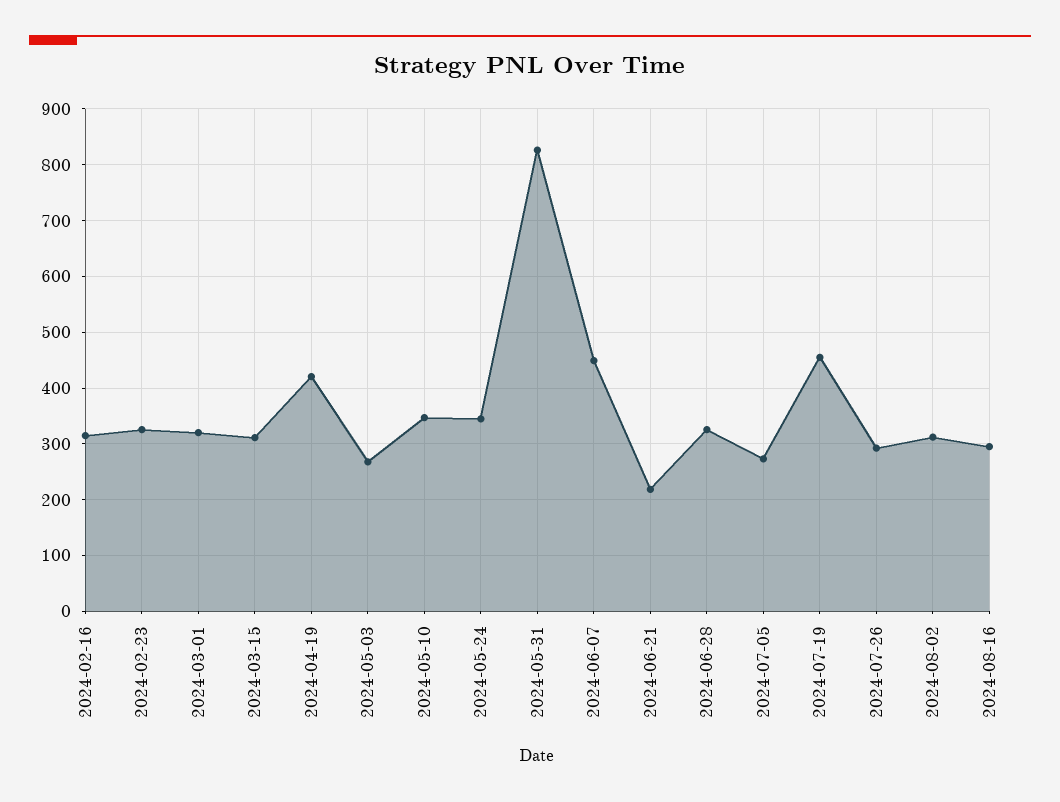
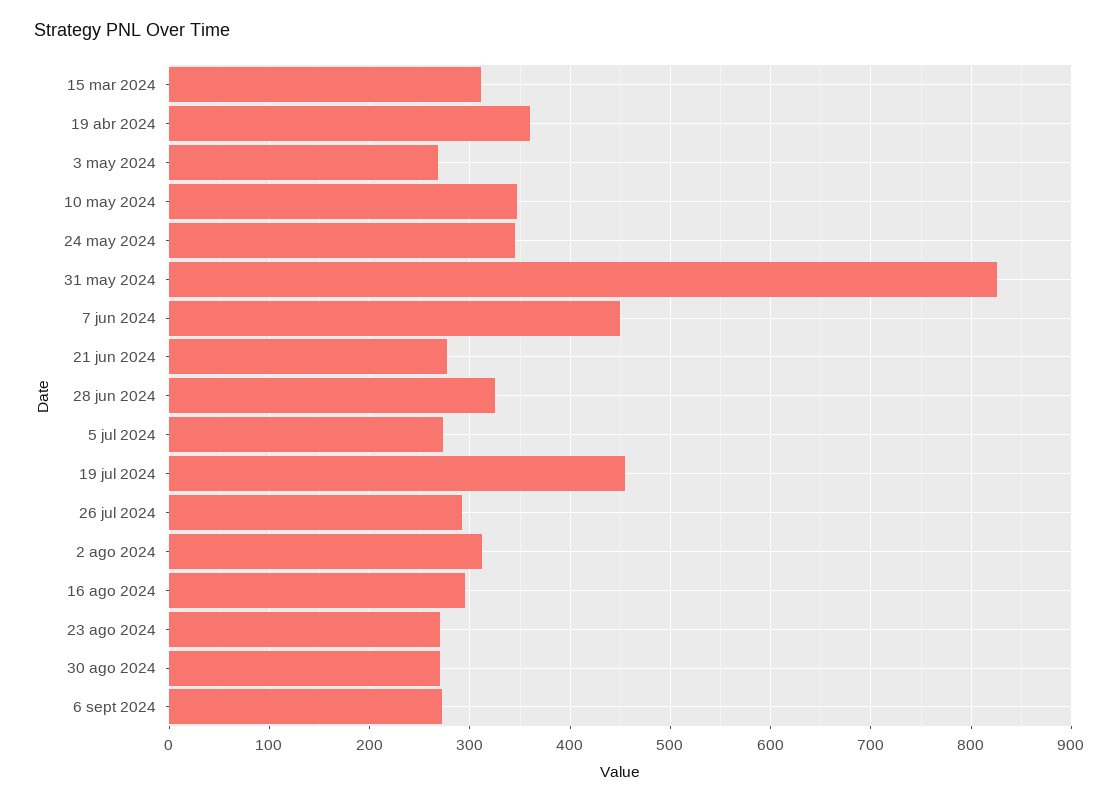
2024-02-16: 320 -> none
2024-02-23: 320 -> none
2024-03-01: 320 -> none
2024-04-19: 420 -> 360
2024-06-21: 220 -> 280
23 ago 2024: none -> 270
30 ago 2024: none -> 270
6 sept 2024: none -> 270

